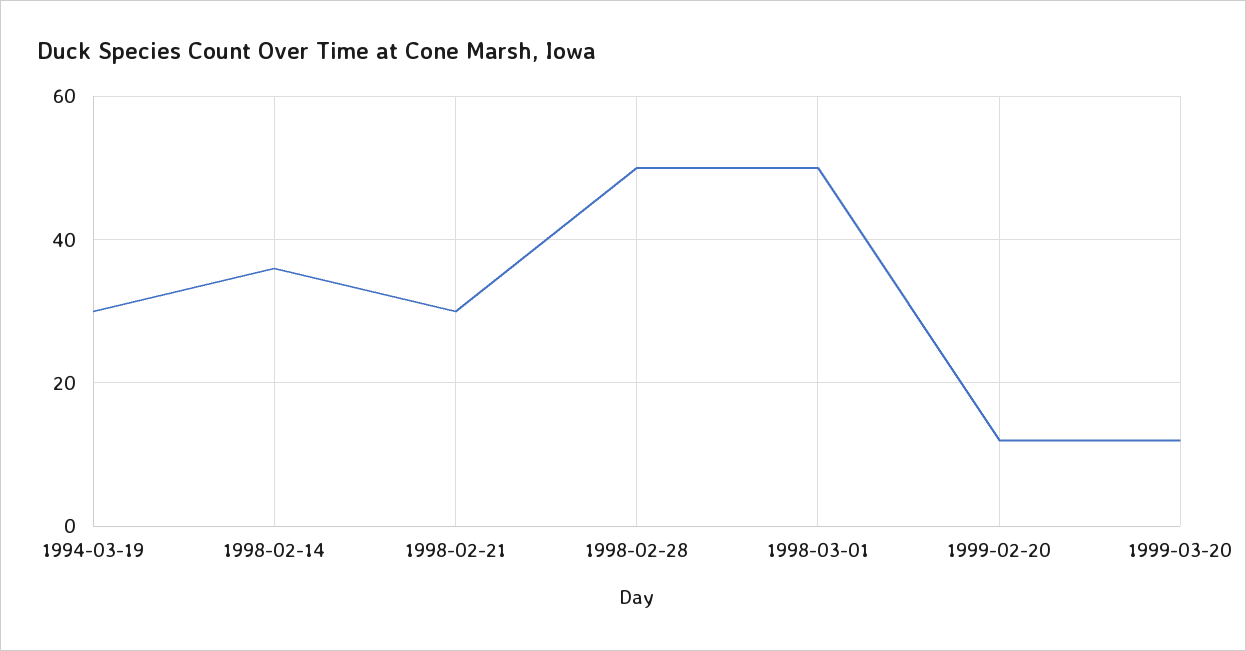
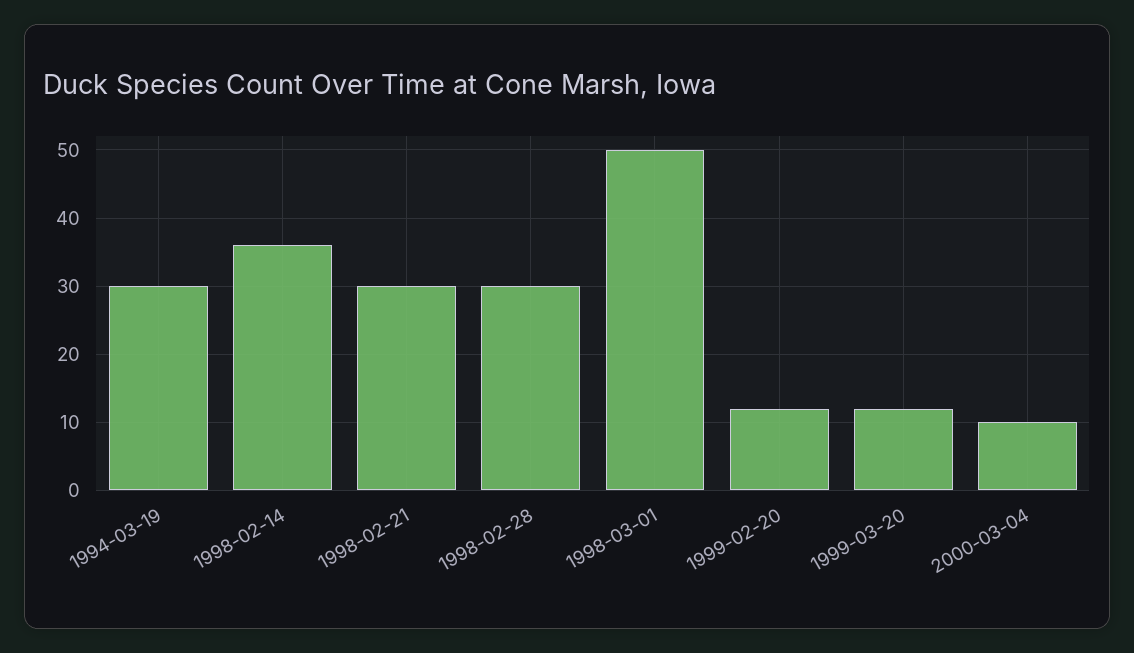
1998-02-28: 50 -> 30
2000-03-04: none -> 10

